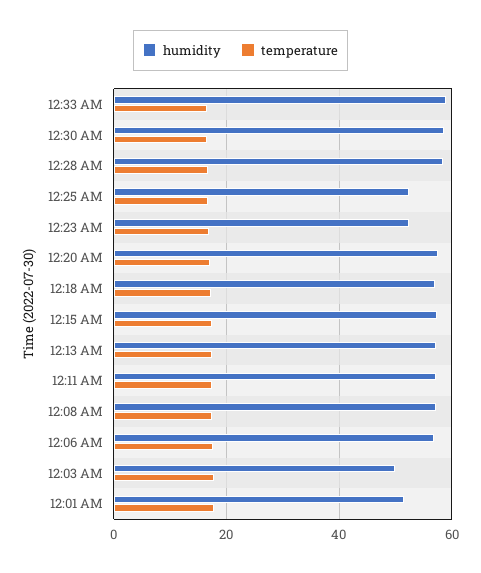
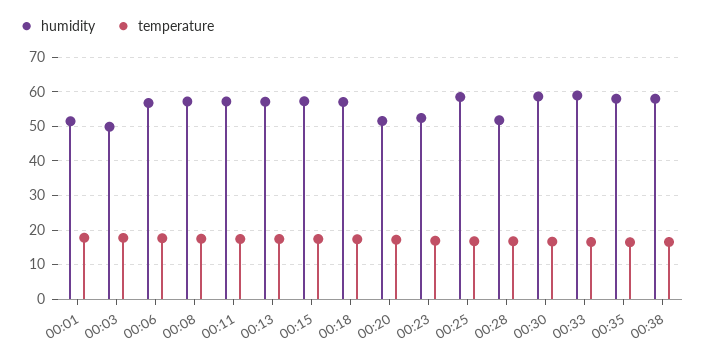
humidity, 12:28 AM: 58 -> 52
humidity, 12:25 AM: 52 -> 58
humidity, 12:20 AM: 58 -> 52
humidity, 00:35: none -> 58
temperature, 00:35: none -> 16
humidity, 00:38: none -> 58
temperature, 00:38: none -> 16

